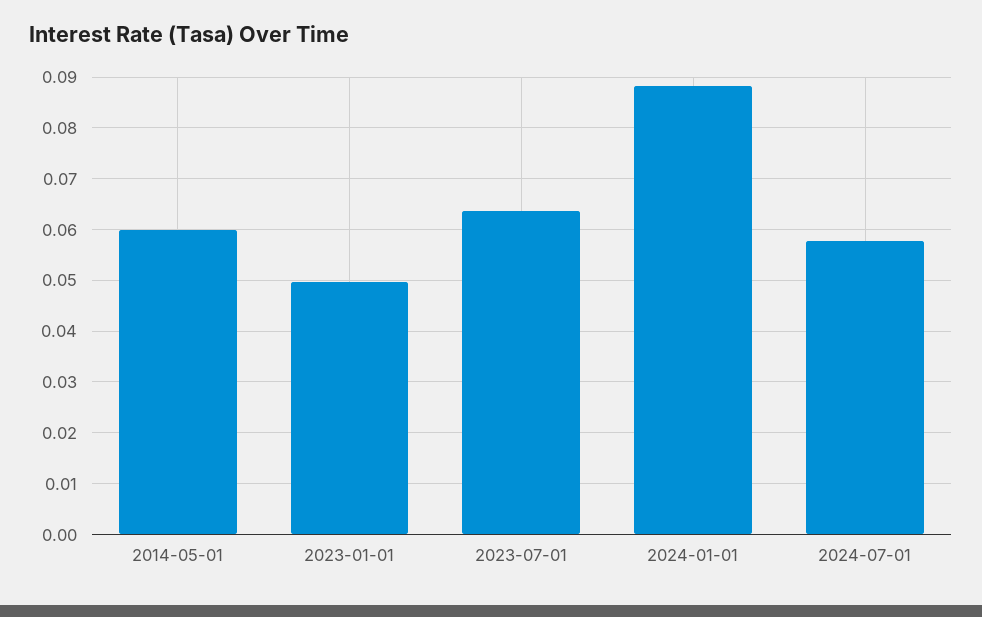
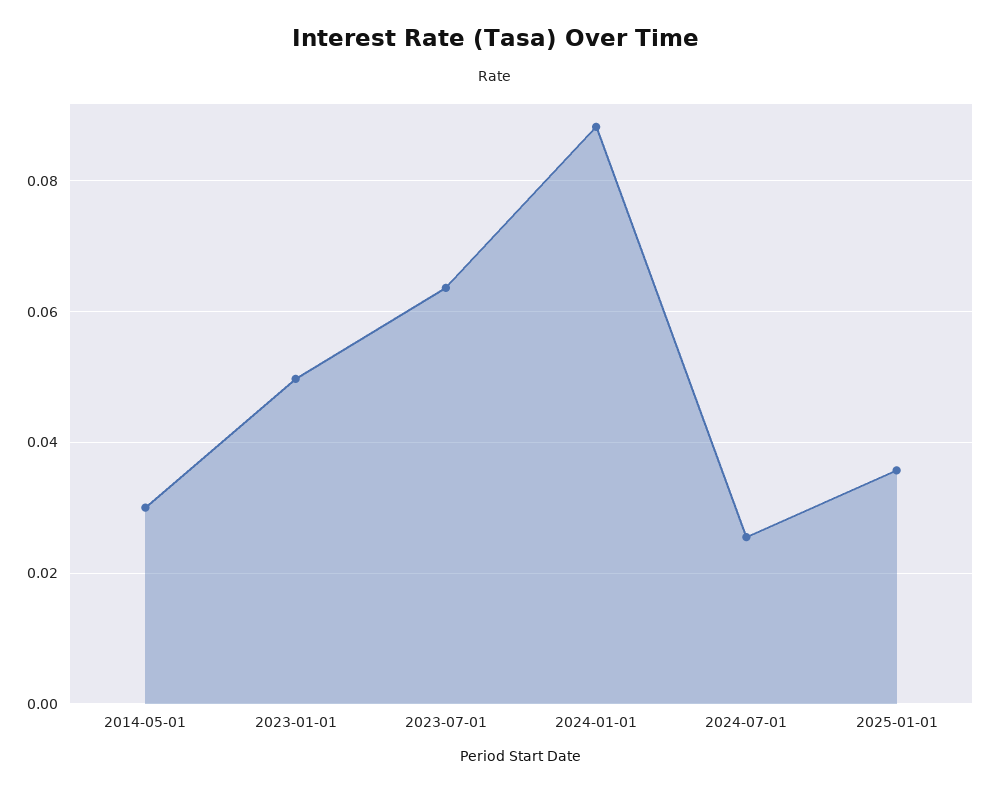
2014-05-01: 0.06 -> 0.03
2024-07-01: 0.058 -> 0.026
2025-01-01: none -> 0.036

